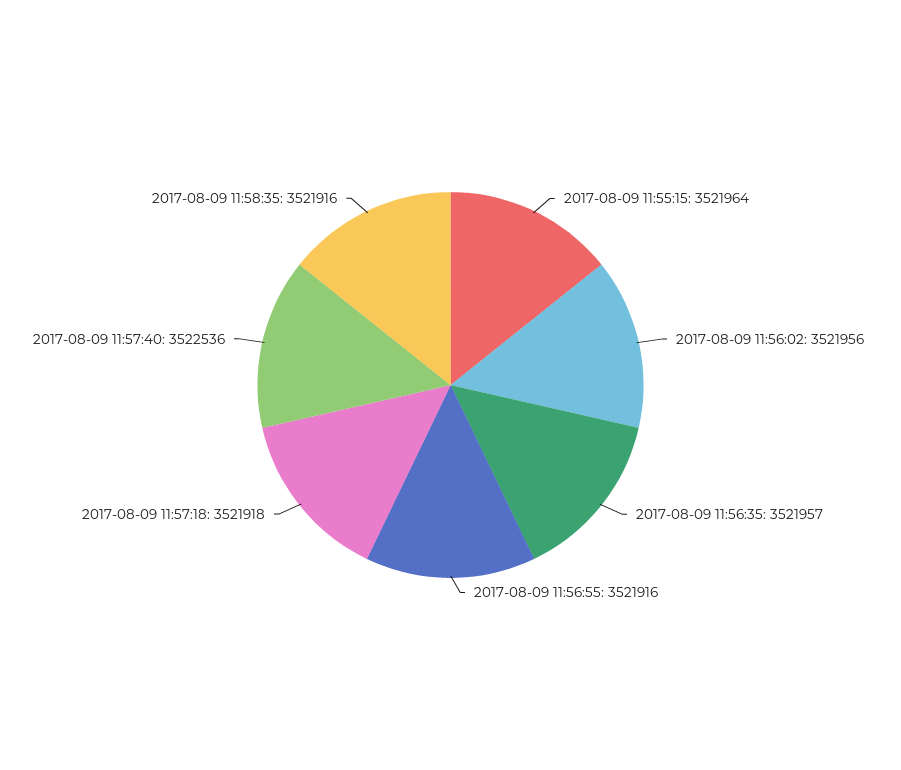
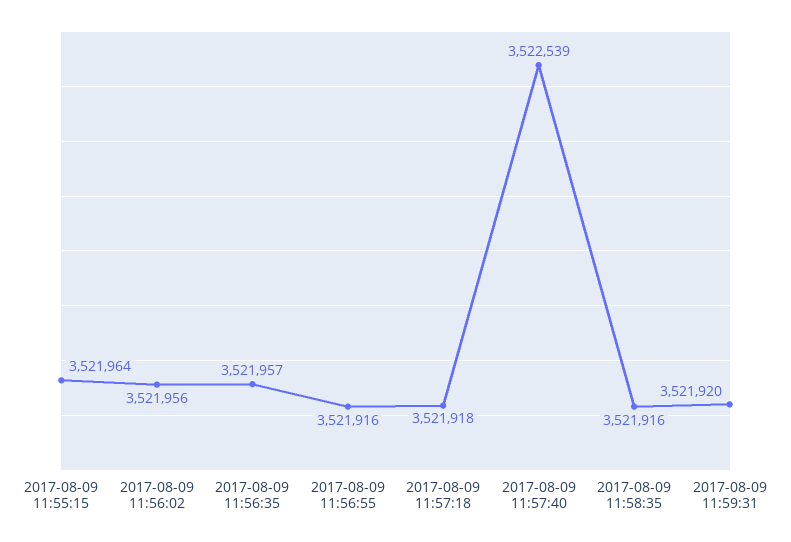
2017-08-09 11:57:40: 3522536 -> 3522539
2017-08-09 11:59:31: none -> 3521920

